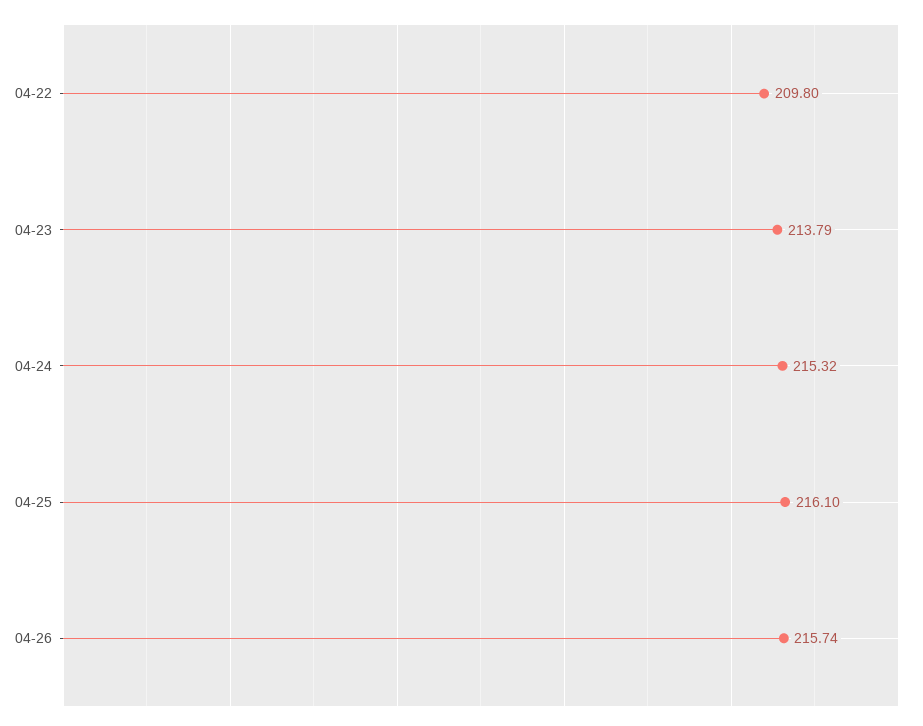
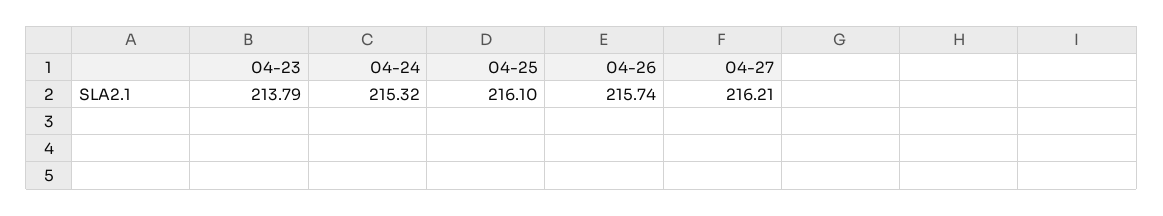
04-22: 209.8 -> none
04-27: none -> 216.21

